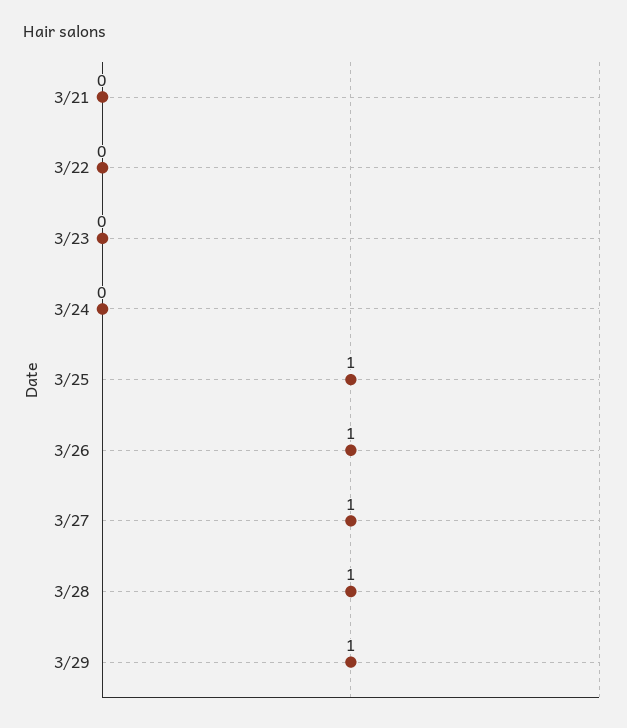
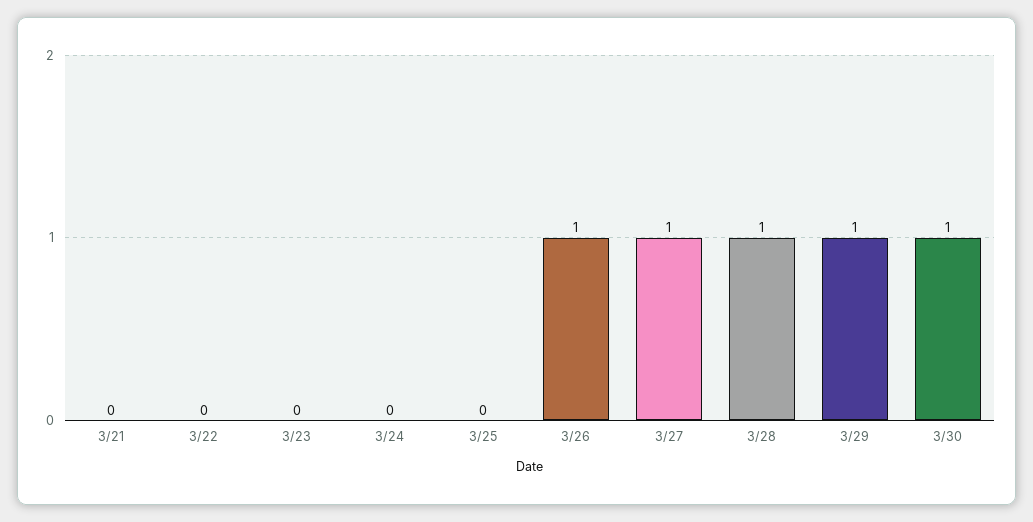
3/25: 1 -> 0
3/30: none -> 1

